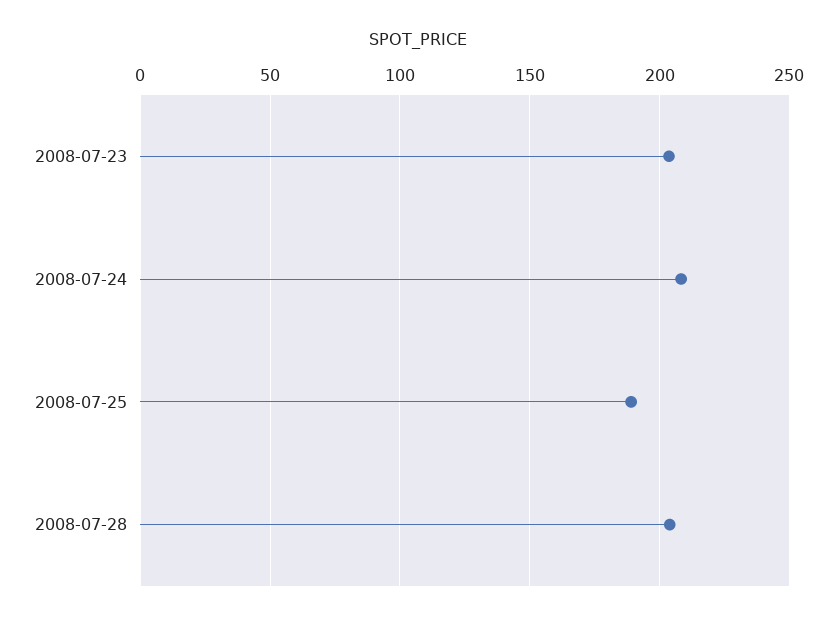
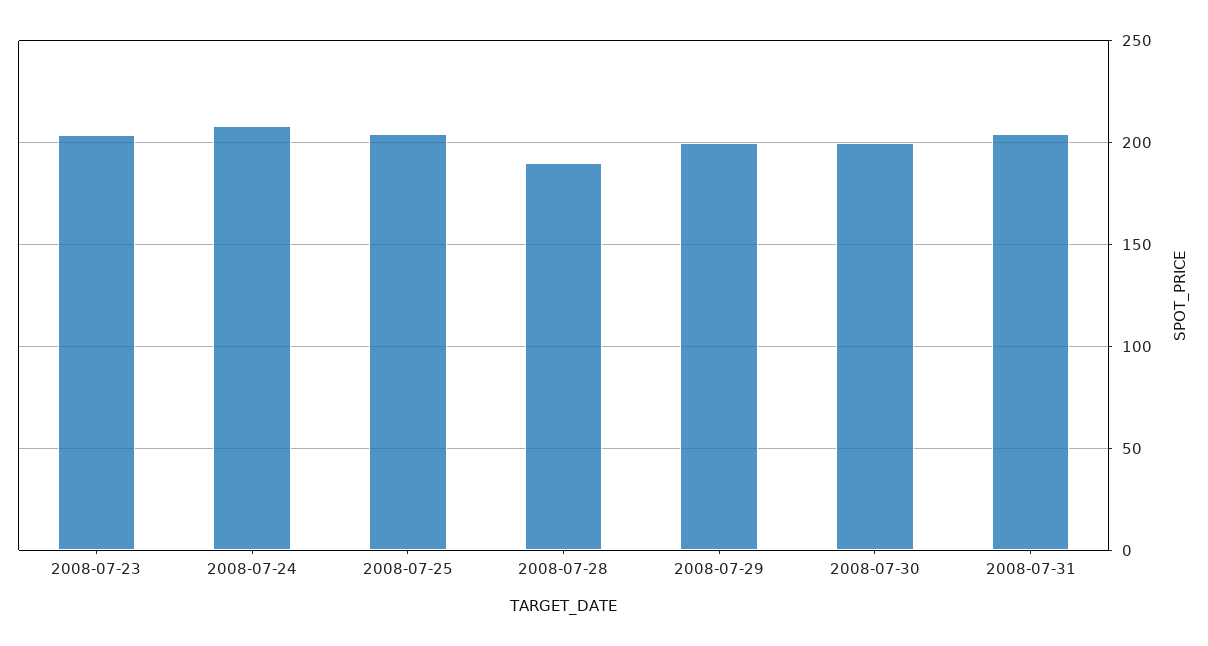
2008-07-25: 190 -> 205
2008-07-28: 205 -> 190
2008-07-29: none -> 200
2008-07-30: none -> 200
2008-07-31: none -> 205

